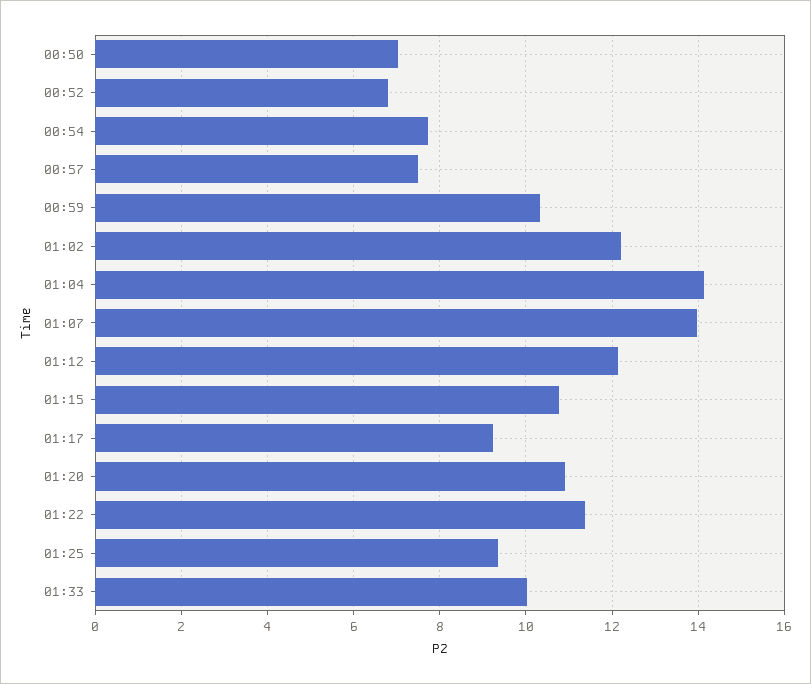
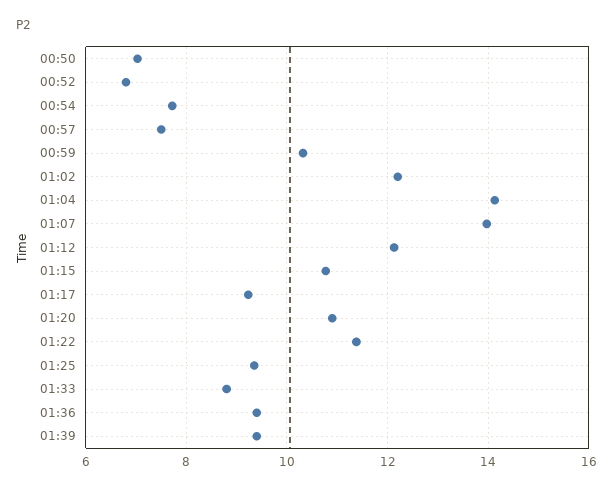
01:33: 10 -> 8.8
01:36: none -> 9.4
01:39: none -> 9.4

